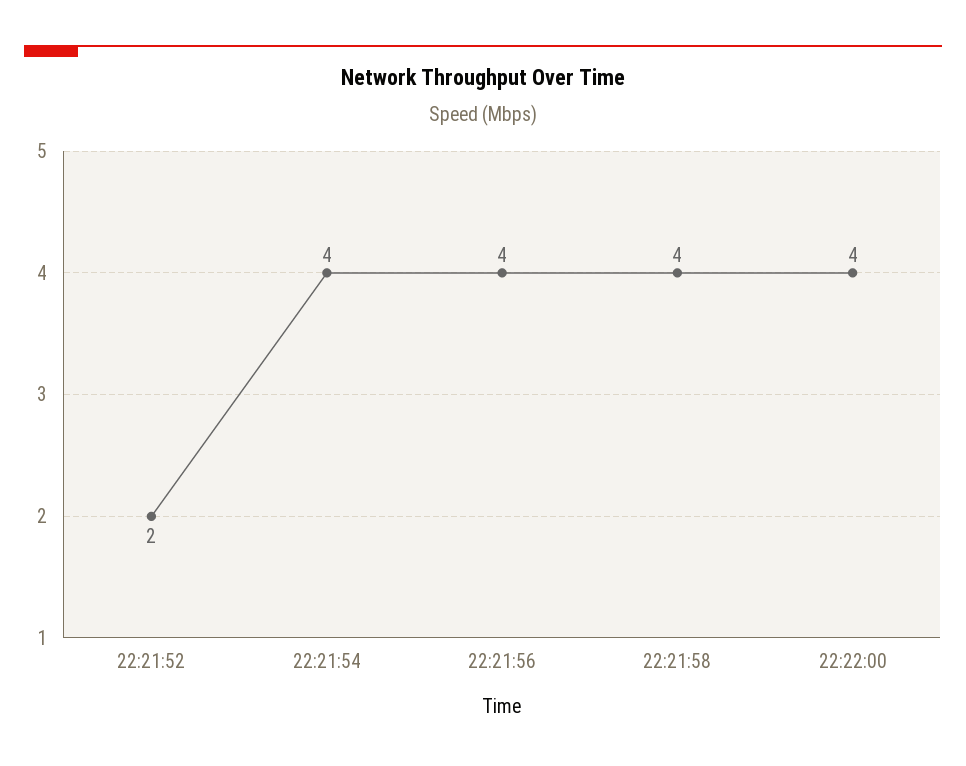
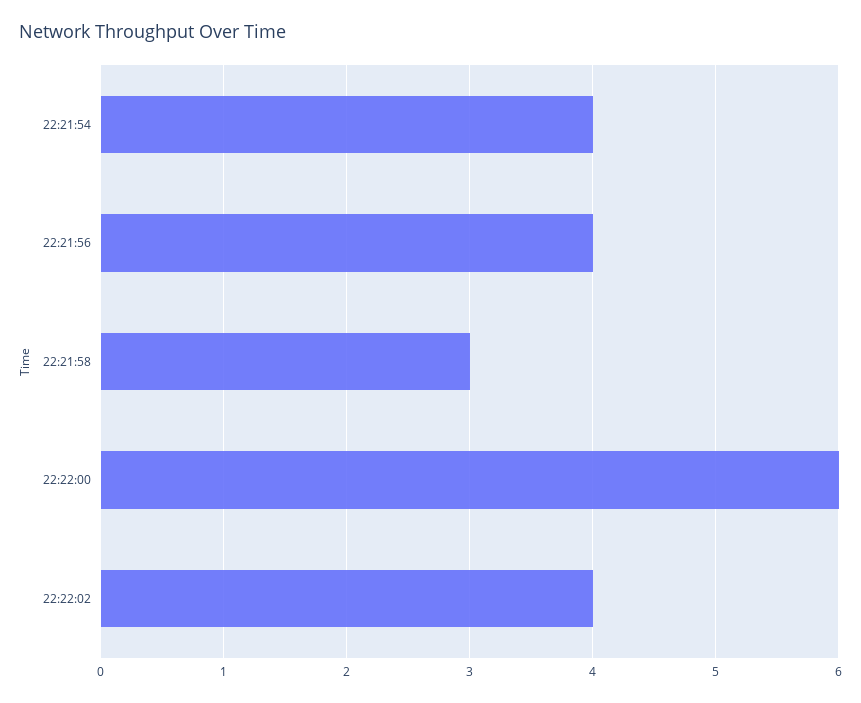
22:21:52: 2 -> none
22:21:58: 4 -> 3
22:22:00: 4 -> 6
22:22:02: none -> 4

